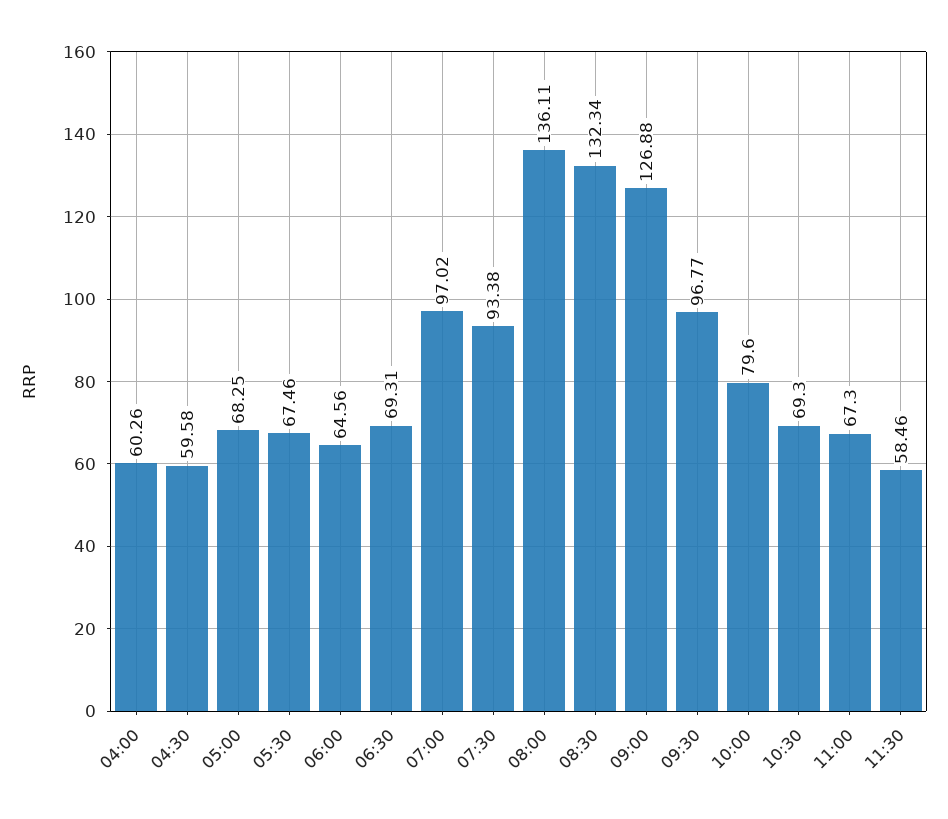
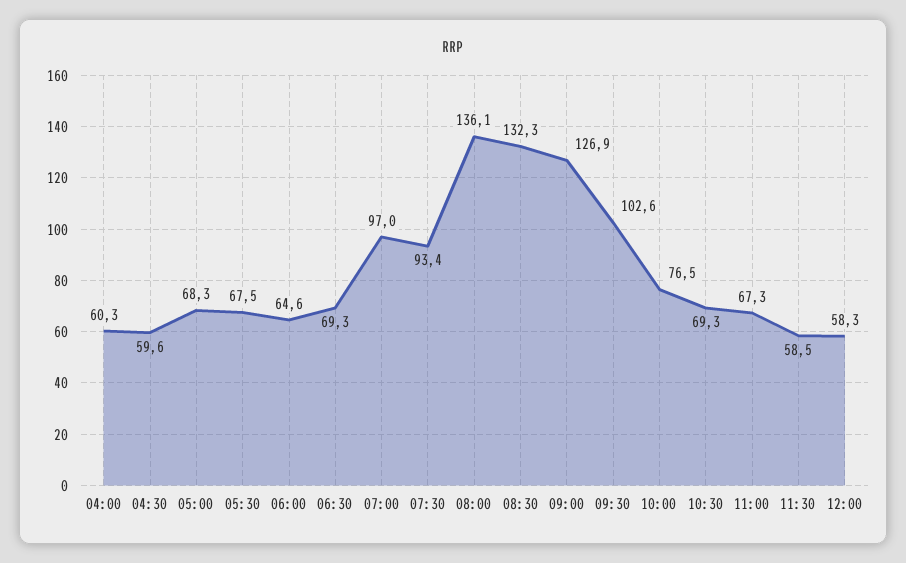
09:30: 96.77 -> 102.6
10:00: 79.6 -> 76.5
12:00: none -> 58.3

